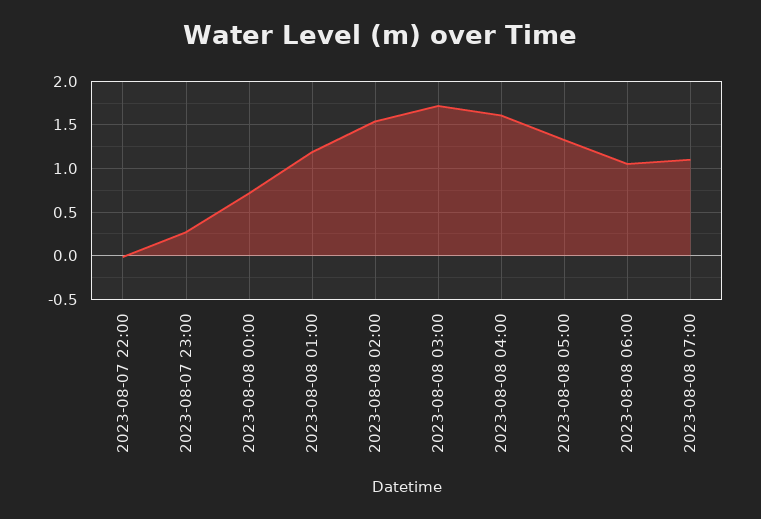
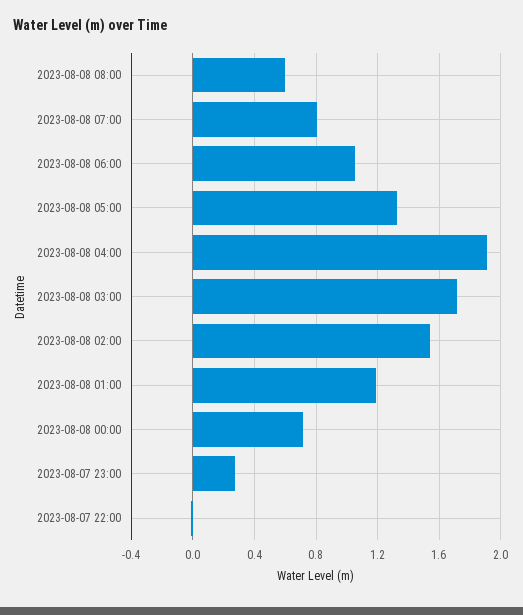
2023-08-08 04:00: 1.6 -> 1.9
2023-08-08 07:00: 1.1 -> 0.8
2023-08-08 08:00: none -> 0.6

